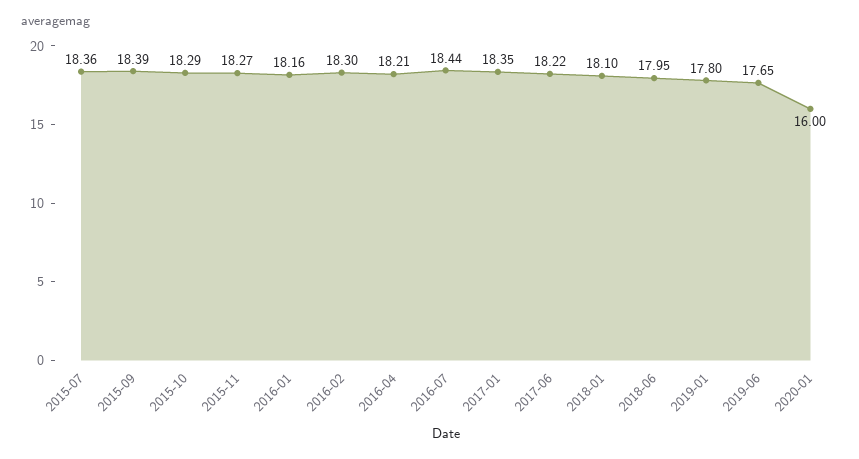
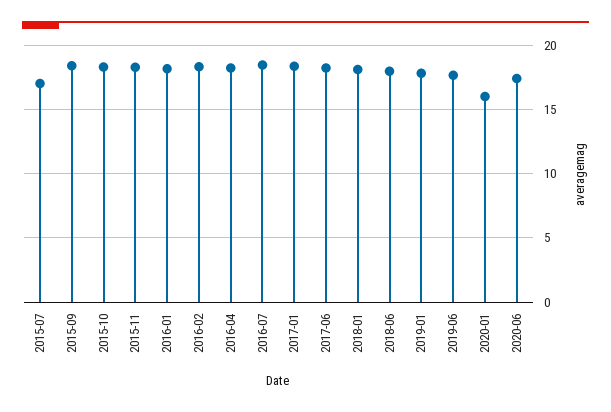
2015-07: 18.36 -> 17
2020-06: none -> 17.5

